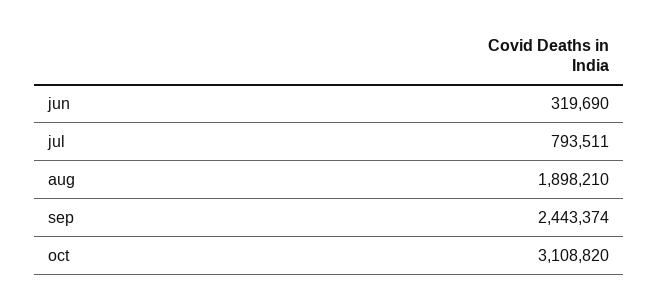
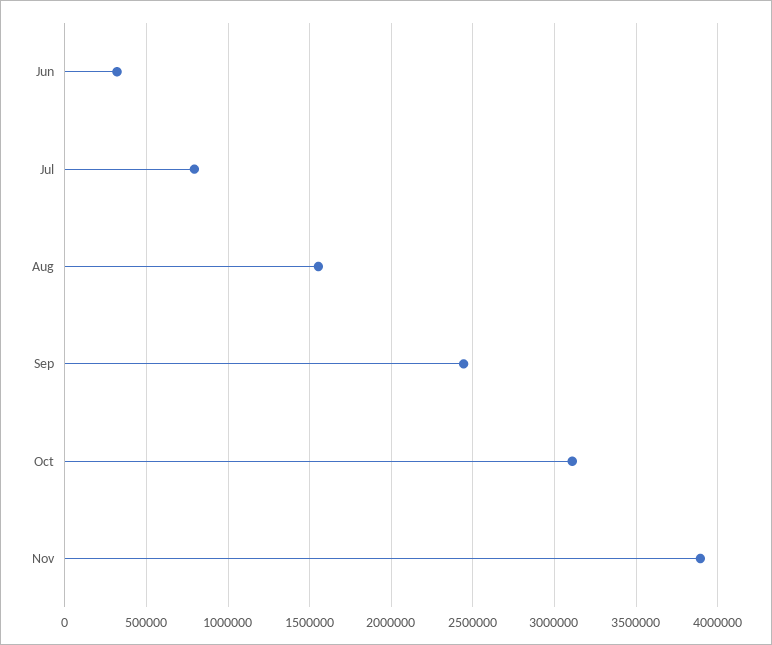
aug: 1898210 -> 1550000
Nov: none -> 3900000

